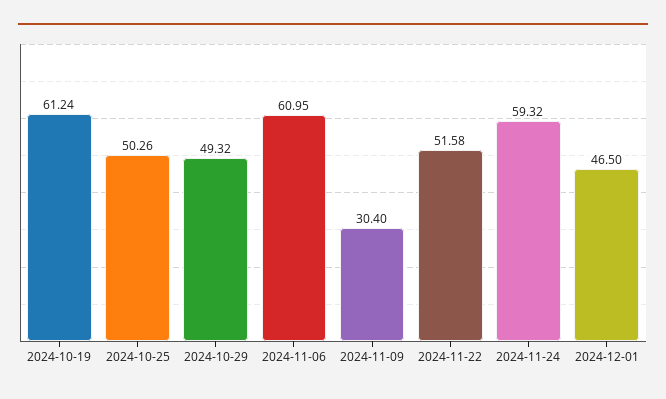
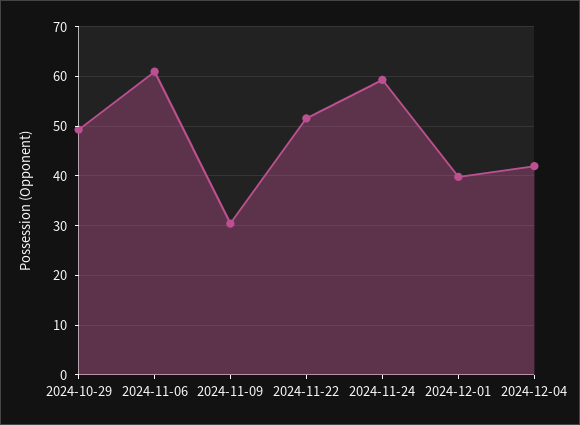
2024-10-19: 61.24 -> none
2024-10-25: 50.26 -> none
2024-12-01: 46.5 -> 40
2024-12-04: none -> 42

